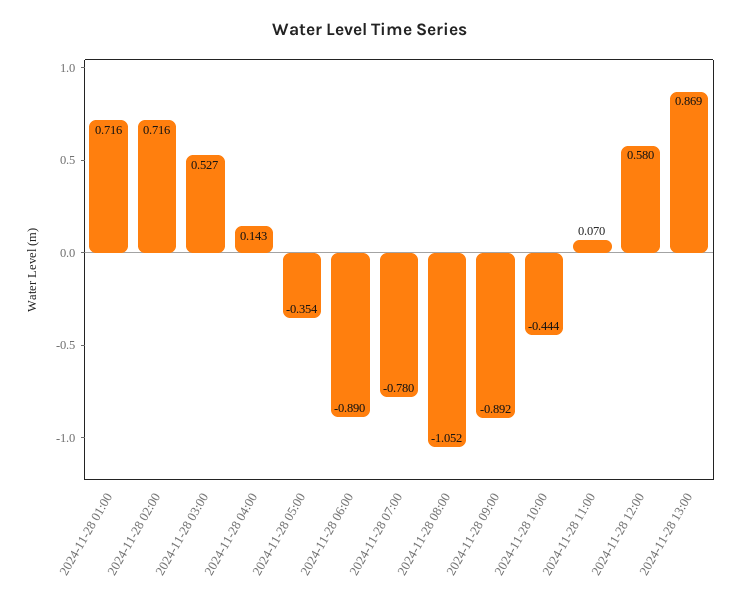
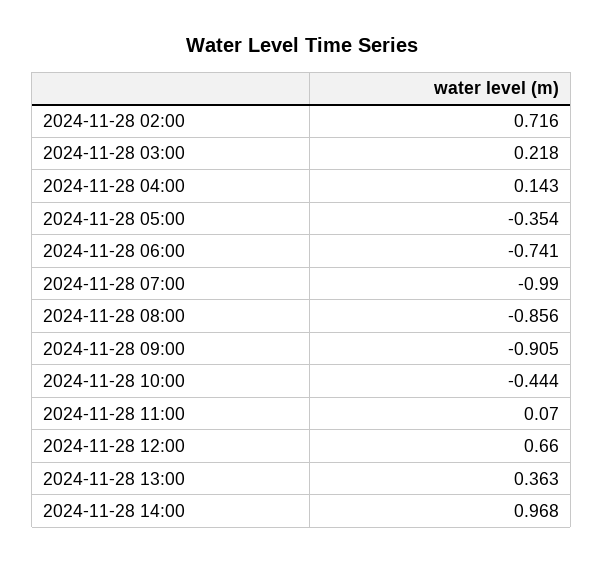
2024-11-28 01:00: 0.716 -> none
2024-11-28 03:00: 0.527 -> 0.218
2024-11-28 06:00: -0.89 -> -0.741
2024-11-28 07:00: -0.78 -> -0.99
2024-11-28 08:00: -1.052 -> -0.856
2024-11-28 09:00: -0.892 -> -0.905
2024-11-28 12:00: 0.58 -> 0.66
2024-11-28 13:00: 0.869 -> 0.363
2024-11-28 14:00: none -> 0.968

